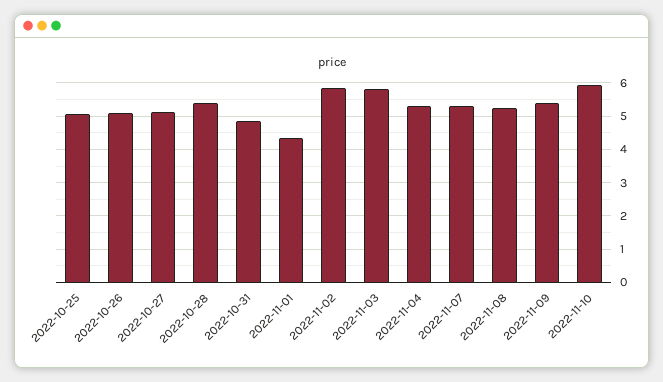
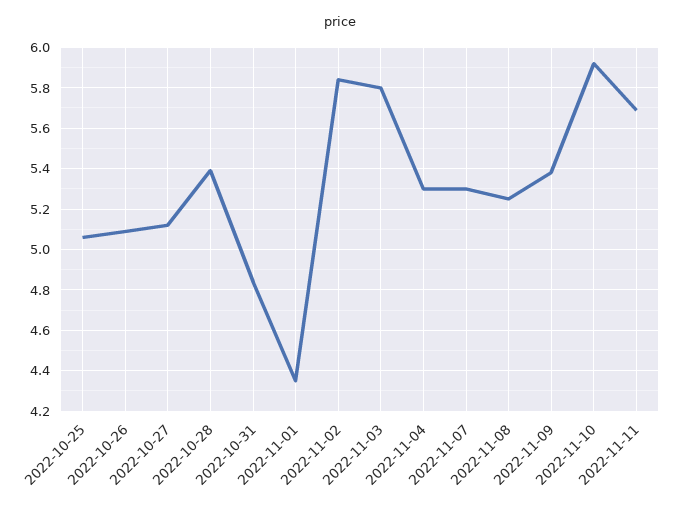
2022-11-11: none -> 5.7

